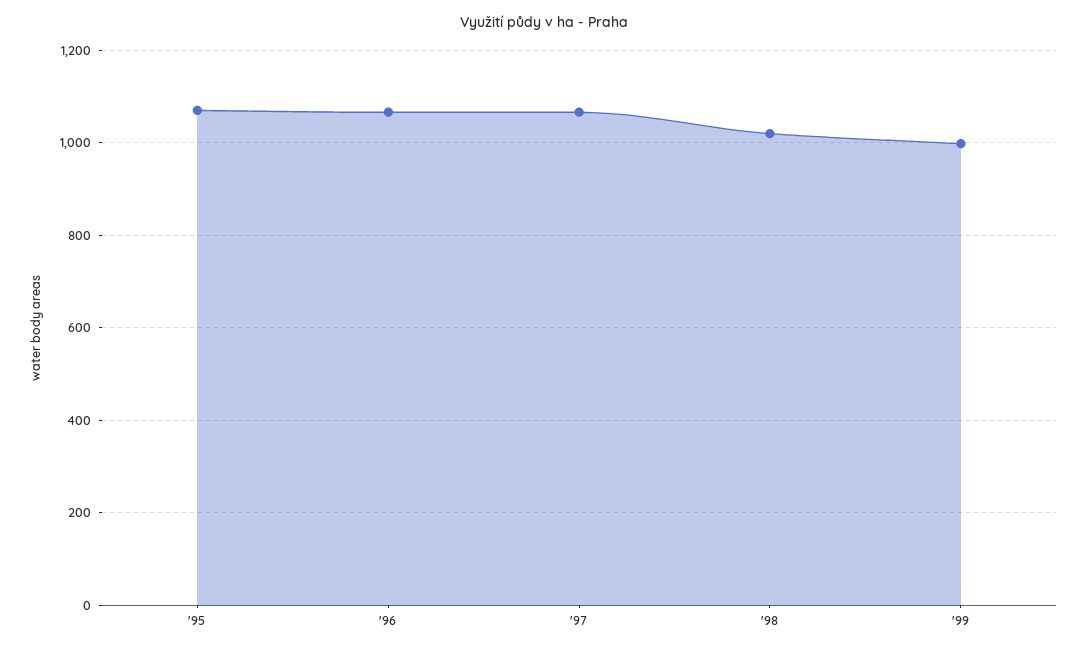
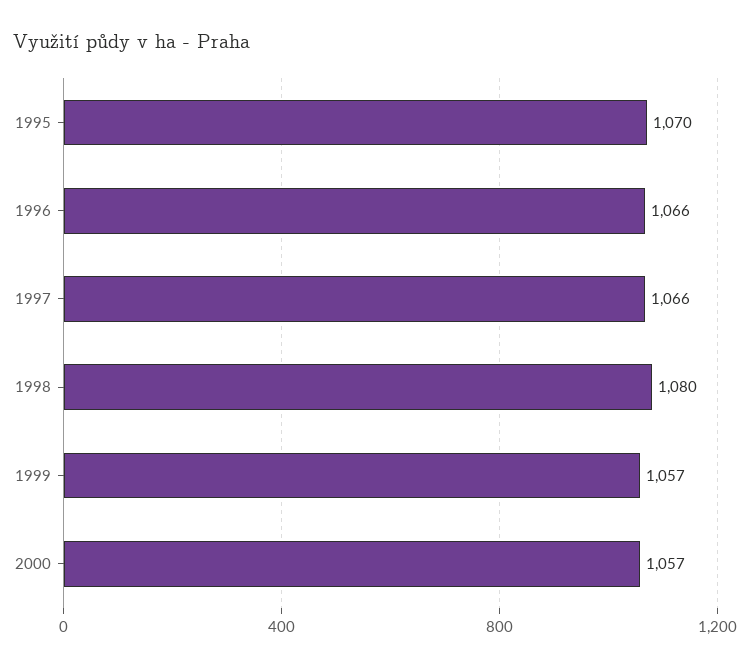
'98: 1020 -> 1080
'99: 1000 -> 1057
2000: none -> 1057

